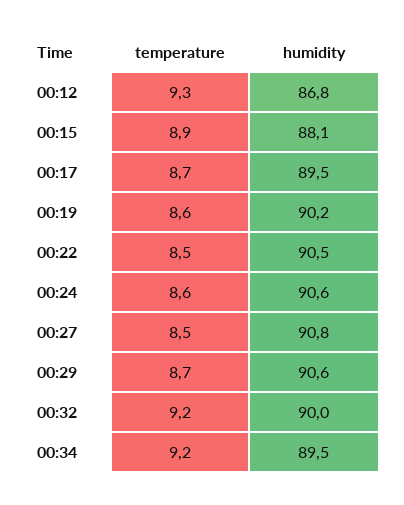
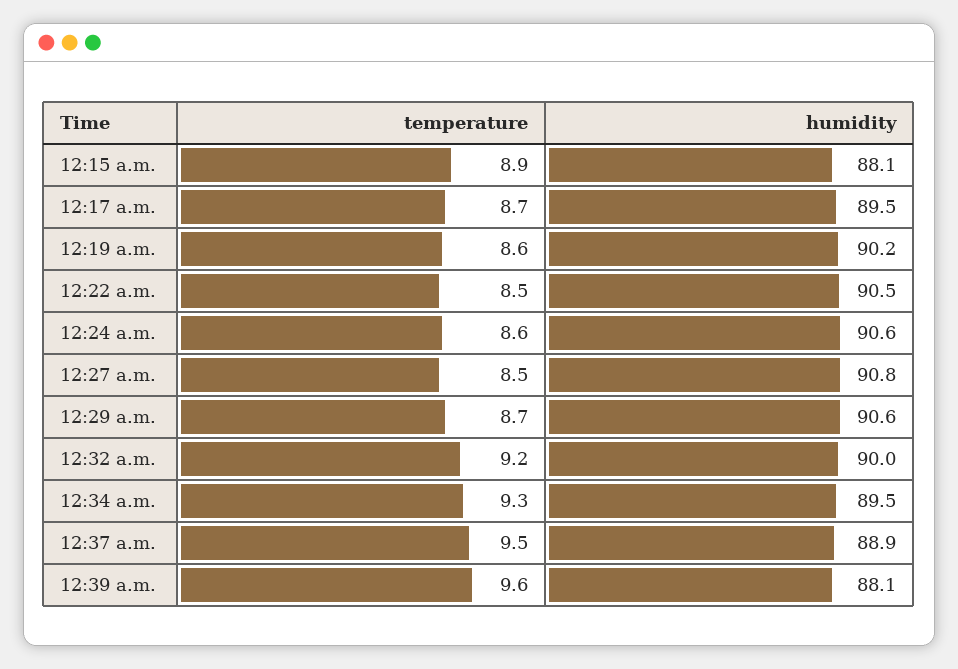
temperature, 00:12: 9.3 -> none
humidity, 00:12: 86.8 -> none
temperature, 00:34: 9.2 -> 9.3
temperature, 12:37 a.m.: none -> 9.5
humidity, 12:37 a.m.: none -> 88.9
temperature, 12:39 a.m.: none -> 9.6
humidity, 12:39 a.m.: none -> 88.1

